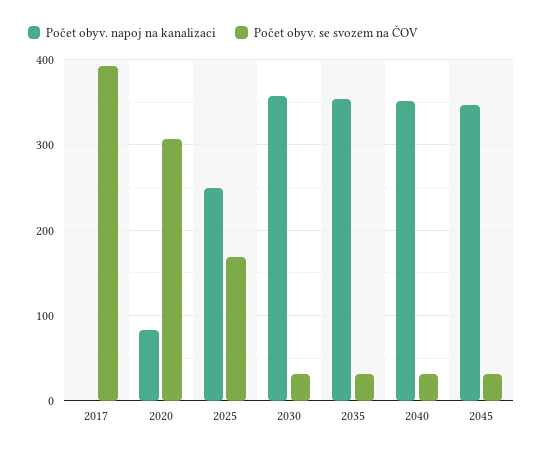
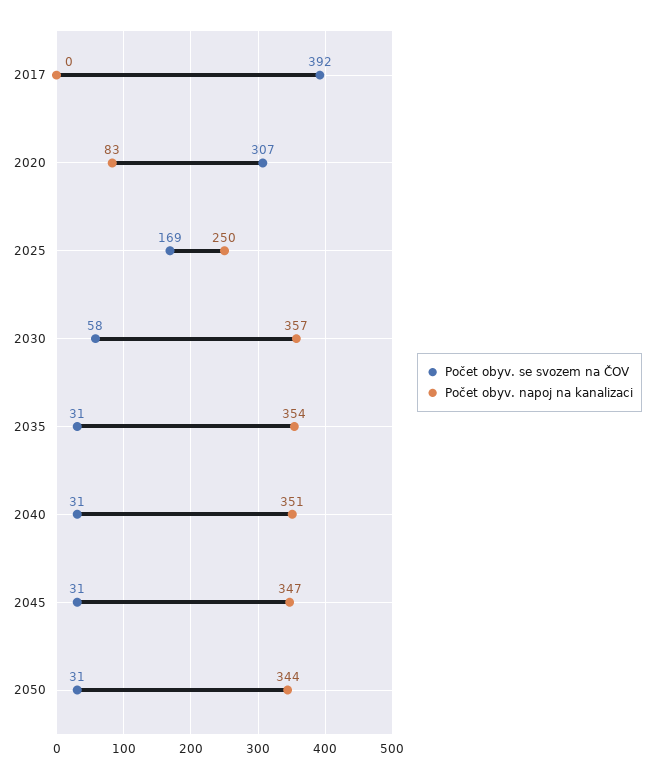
Počet obyv. se svozem na ČOV, 2030: 30 -> 58
Počet obyv. se svozem na ČOV, 2050: none -> 31
Počet obyv. napoj na kanalizaci, 2050: none -> 344

